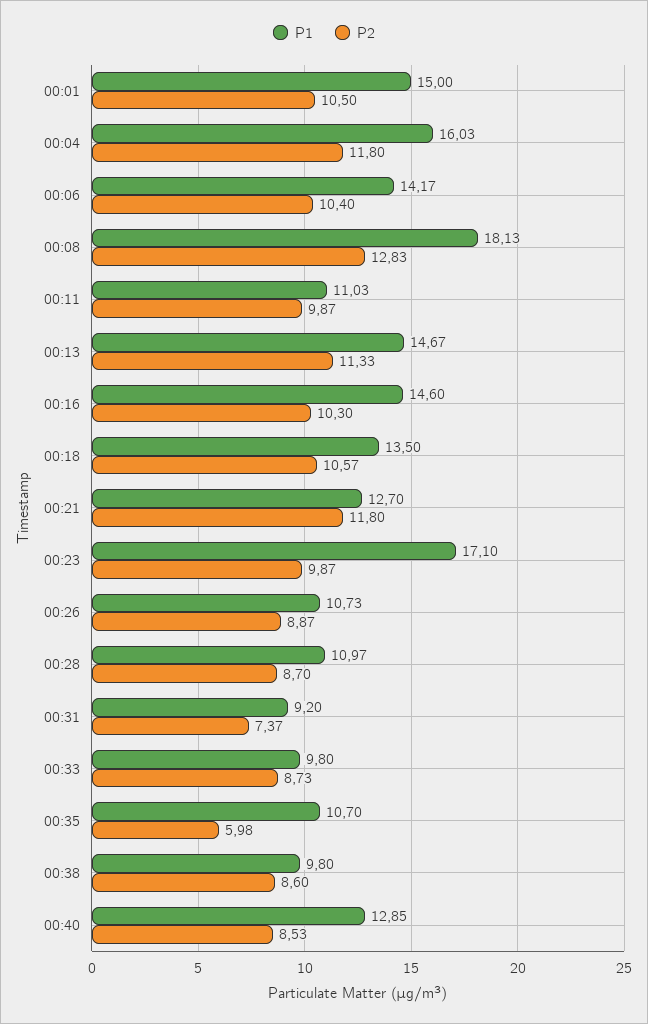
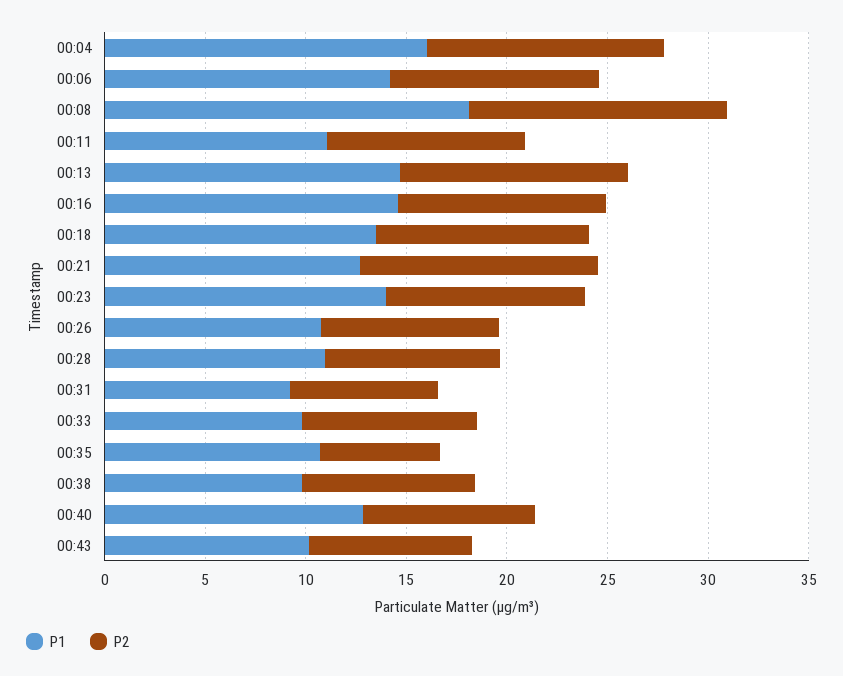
P1, 00:01: 15 -> none
P2, 00:01: 10.5 -> none
P1, 00:23: 17.1 -> 14
P1, 00:43: none -> 10
P2, 00:43: none -> 8

